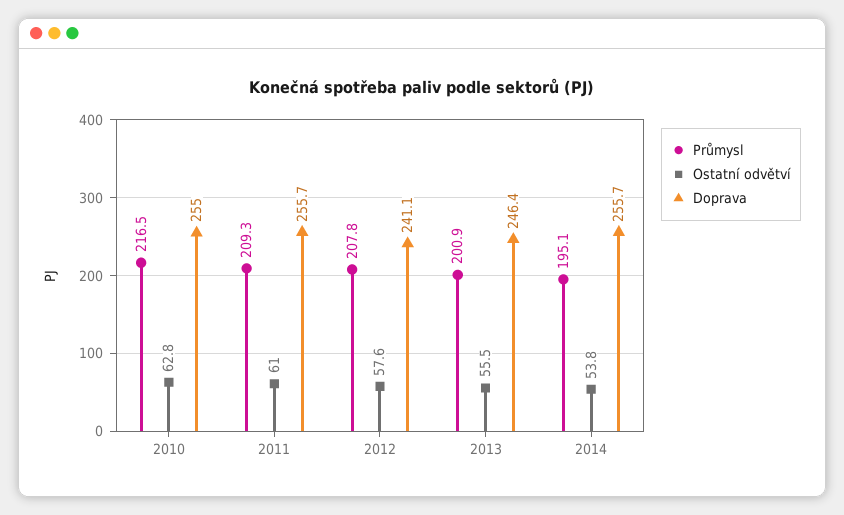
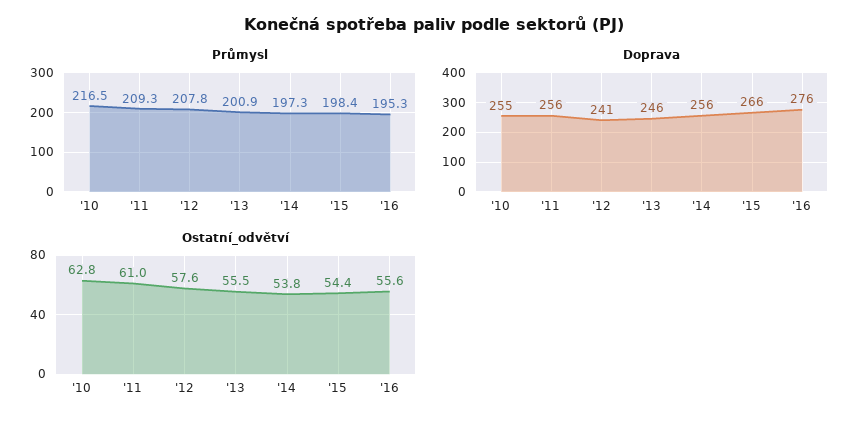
Průmysl, 2014: 195.1 -> 197.3
Průmysl, '15: none -> 198.4
Průmysl, '16: none -> 195.3
Doprava, '15: none -> 266
Doprava, '16: none -> 276
Ostatní odvětví, '15: none -> 54.4
Ostatní odvětví, '16: none -> 55.6

